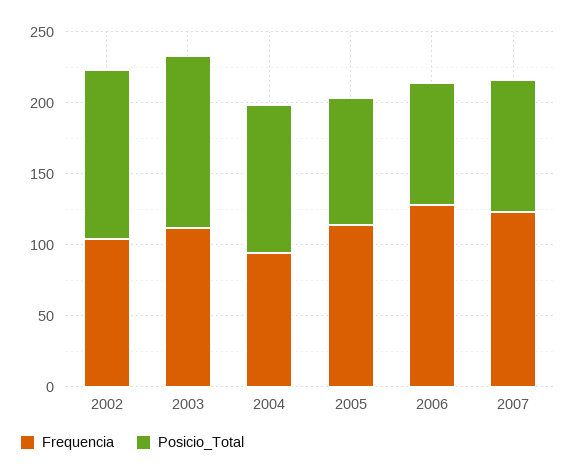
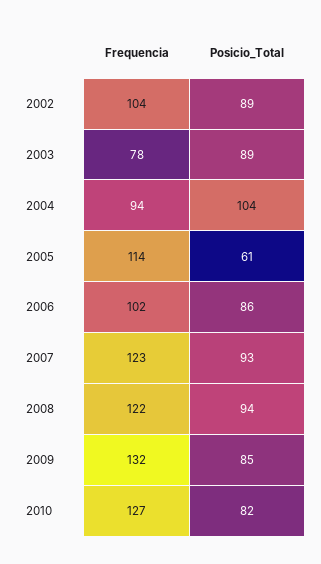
Posicio_Total, 2002: 120 -> 89
Frequencia, 2003: 110 -> 78
Posicio_Total, 2003: 120 -> 89
Posicio_Total, 2005: 90 -> 61
Frequencia, 2006: 130 -> 102
Frequencia, 2008: none -> 122
Posicio_Total, 2008: none -> 94
Frequencia, 2009: none -> 132
Posicio_Total, 2009: none -> 85
Frequencia, 2010: none -> 127
Posicio_Total, 2010: none -> 82

